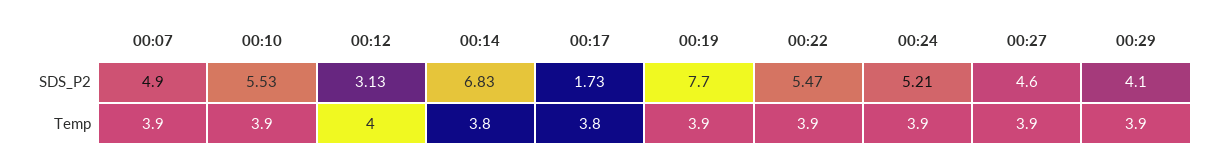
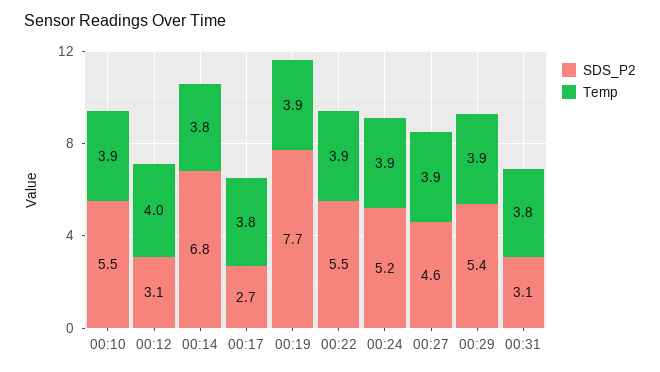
SDS_P2, 00:07: 4.9 -> none
SDS_P2, 00:17: 1.73 -> 2.7
SDS_P2, 00:29: 4.1 -> 5.4
Temp, 00:07: 3.9 -> none
SDS_P2, 00:31: none -> 3.1
Temp, 00:31: none -> 3.8

